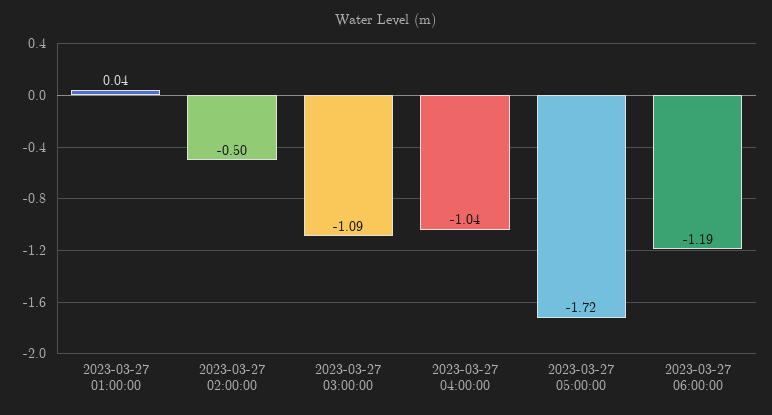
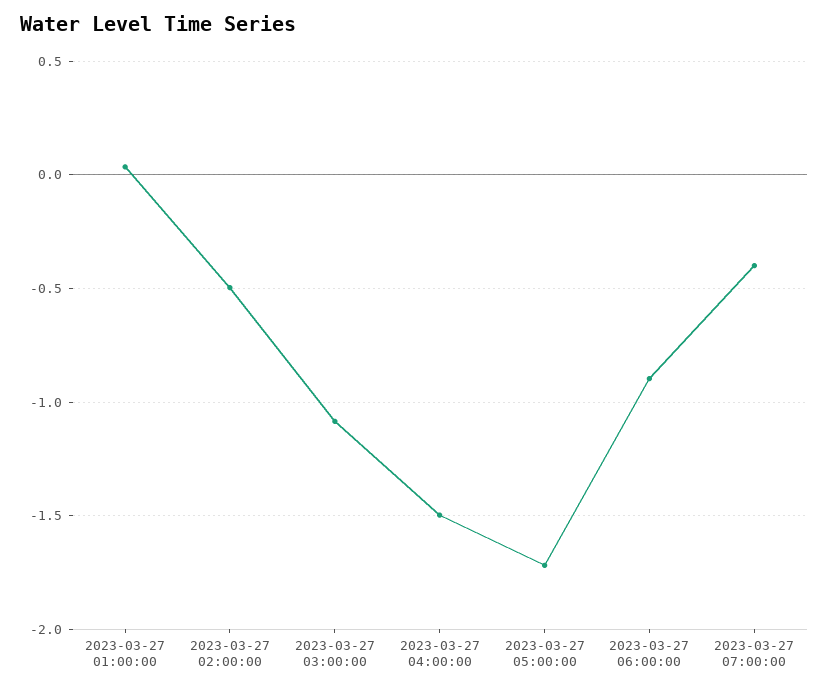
2023-03-27 04:00:00: -1.04 -> -1.5
2023-03-27 06:00:00: -1.19 -> -0.9
2023-03-27 07:00:00: none -> -0.4

